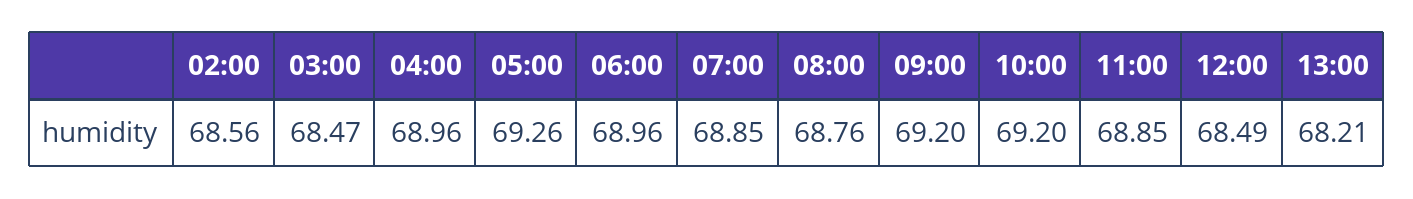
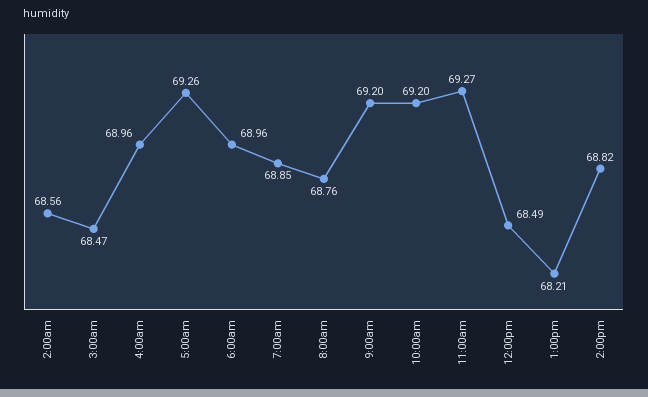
11:00: 68.85 -> 69.27
2:00pm: none -> 68.82

